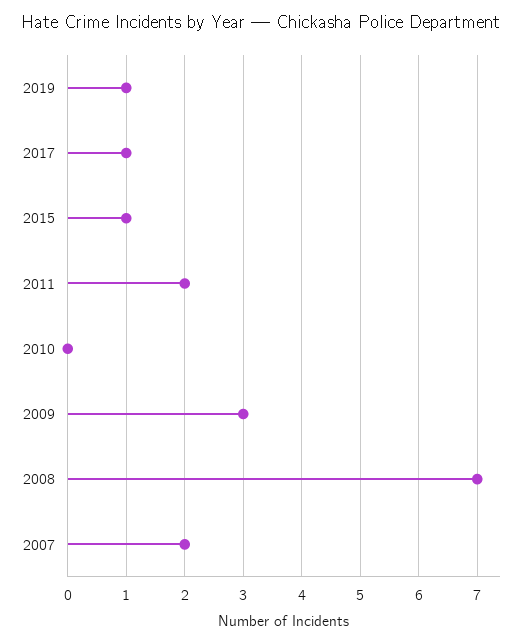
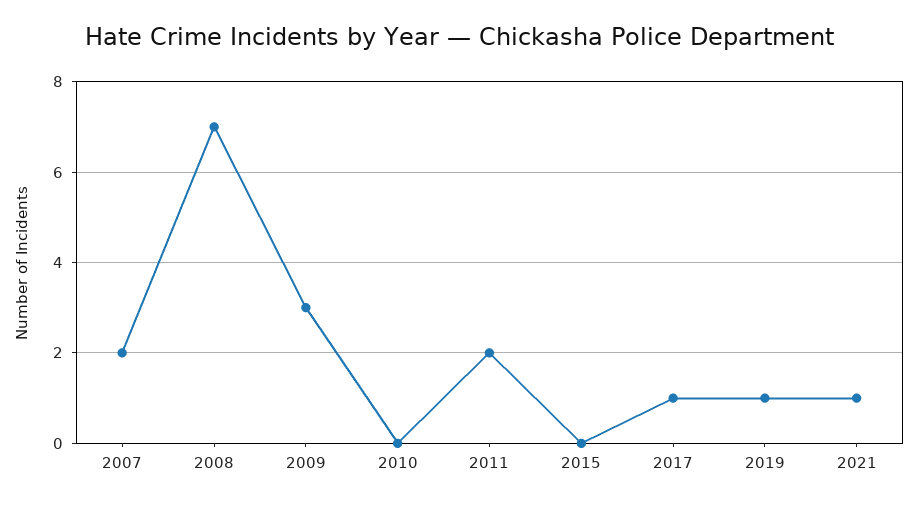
2015: 1 -> 0
2021: none -> 1

